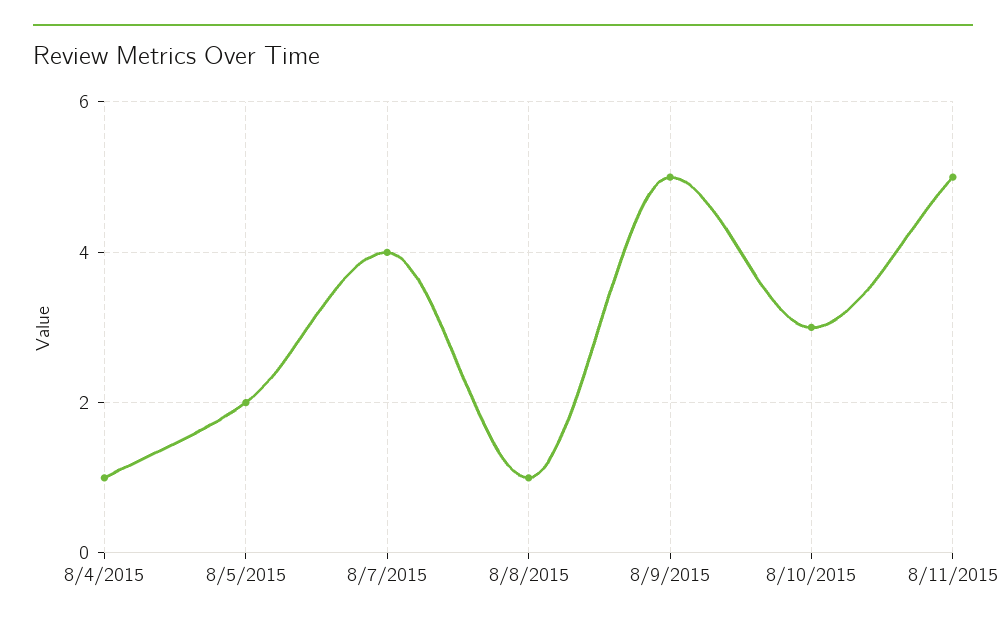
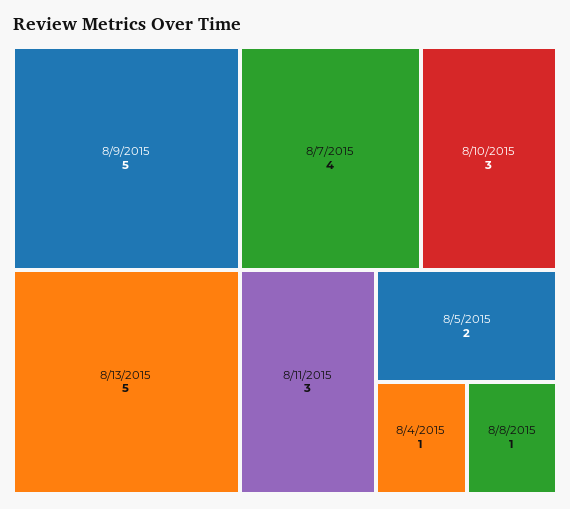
8/11/2015: 5 -> 3
8/13/2015: none -> 5

